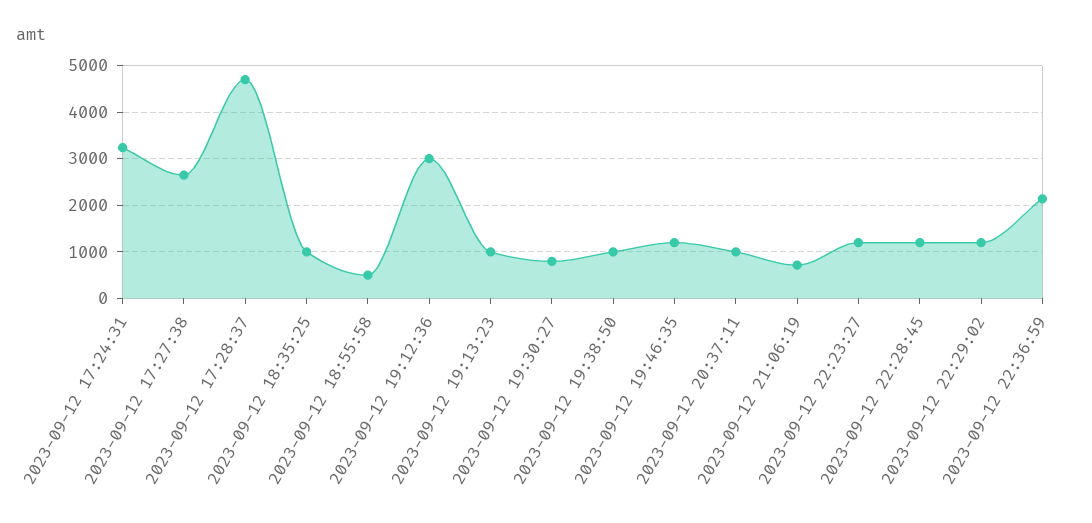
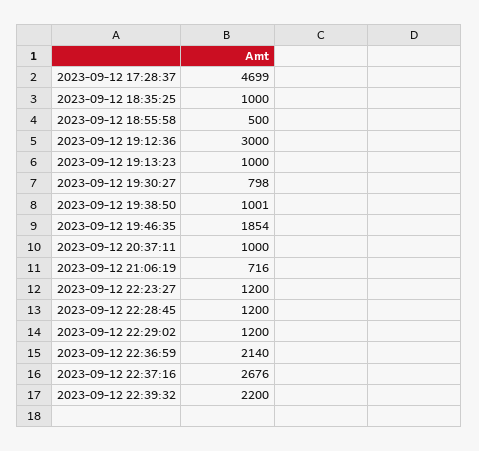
2023-09-12 17:24:31: 3200 -> none
2023-09-12 17:27:38: 2600 -> none
2023-09-12 19:46:35: 1200 -> 1854
2023-09-12 22:37:16: none -> 2676
2023-09-12 22:39:32: none -> 2200

